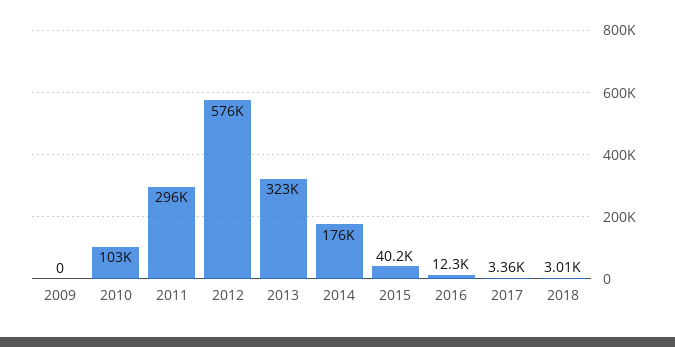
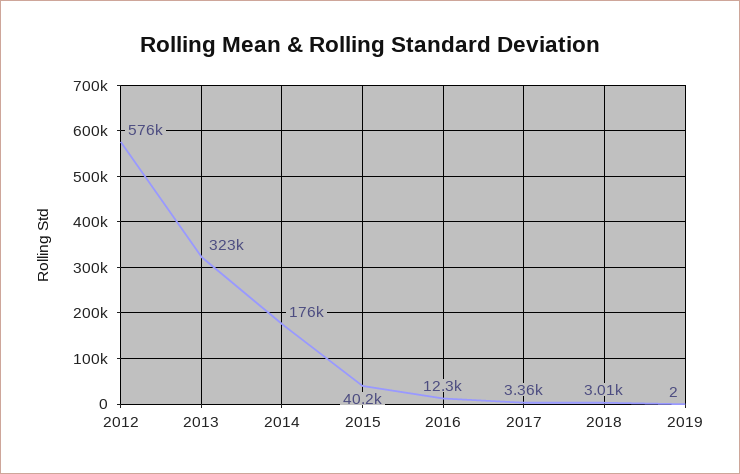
2009: 0 -> none
2010: 103000 -> none
2011: 296000 -> none
2019: none -> 2

